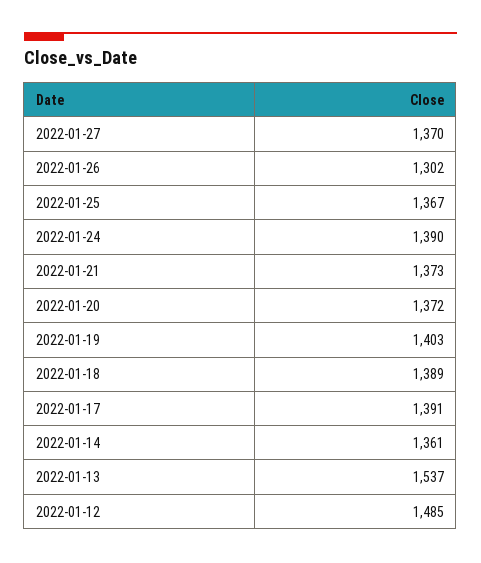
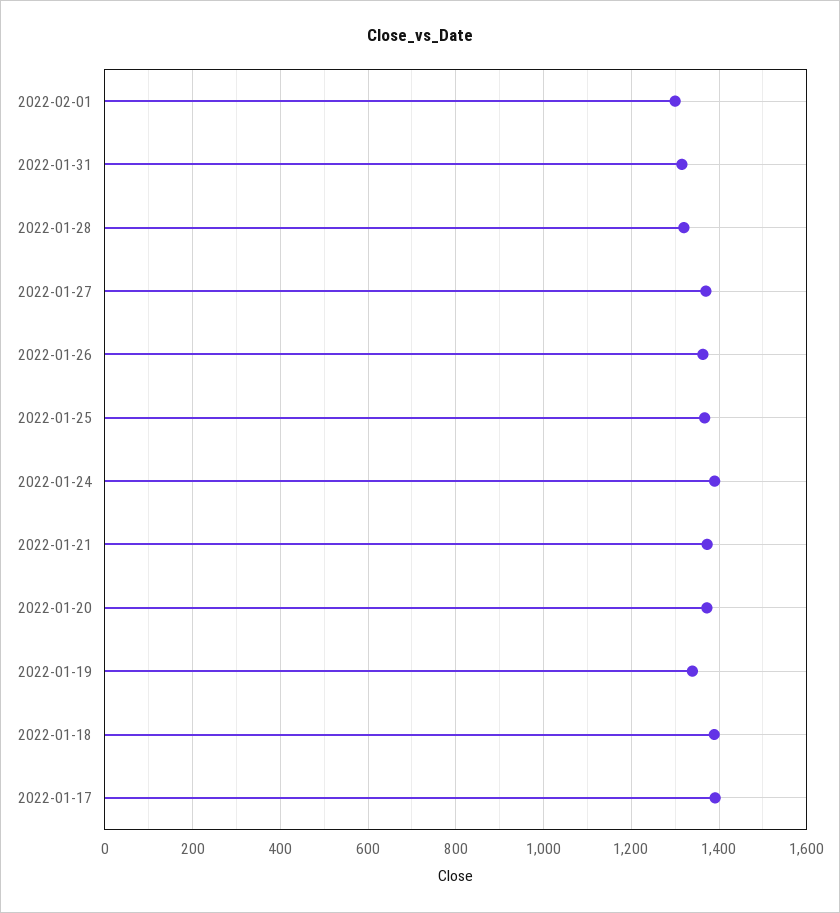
2022-01-26: 1302 -> 1360
2022-01-19: 1403 -> 1340
2022-01-14: 1361 -> none
2022-01-13: 1537 -> none
2022-01-12: 1485 -> none
2022-02-01: none -> 1300
2022-01-31: none -> 1320
2022-01-28: none -> 1320

